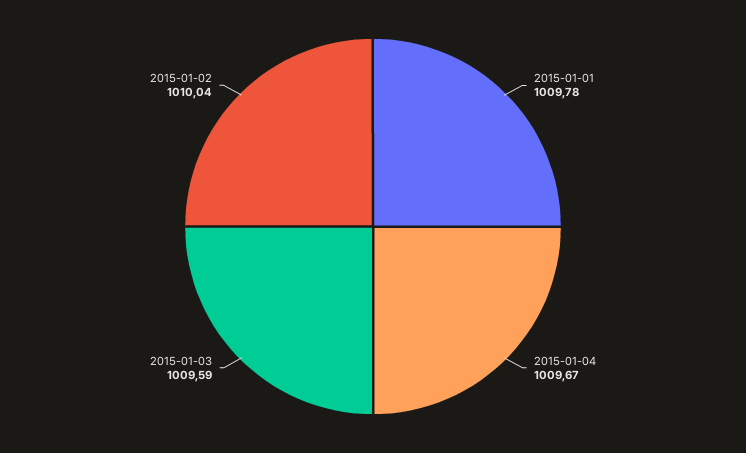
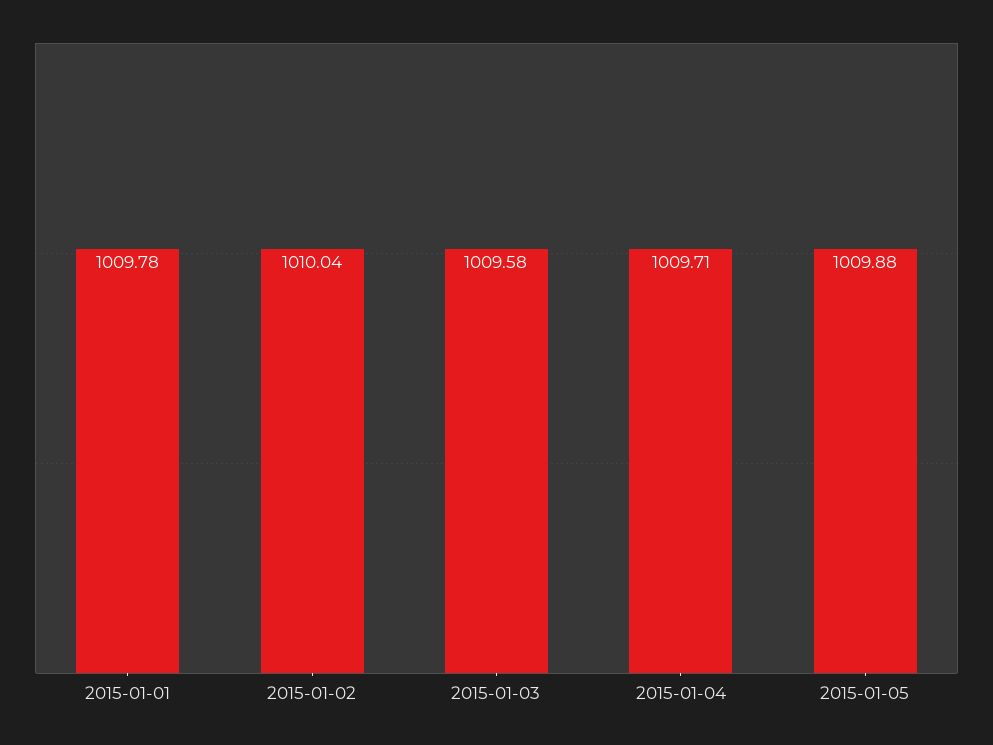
2015-01-04: 1009.67 -> 1009.71
2015-01-03: 1009.59 -> 1009.58
2015-01-05: none -> 1009.88

